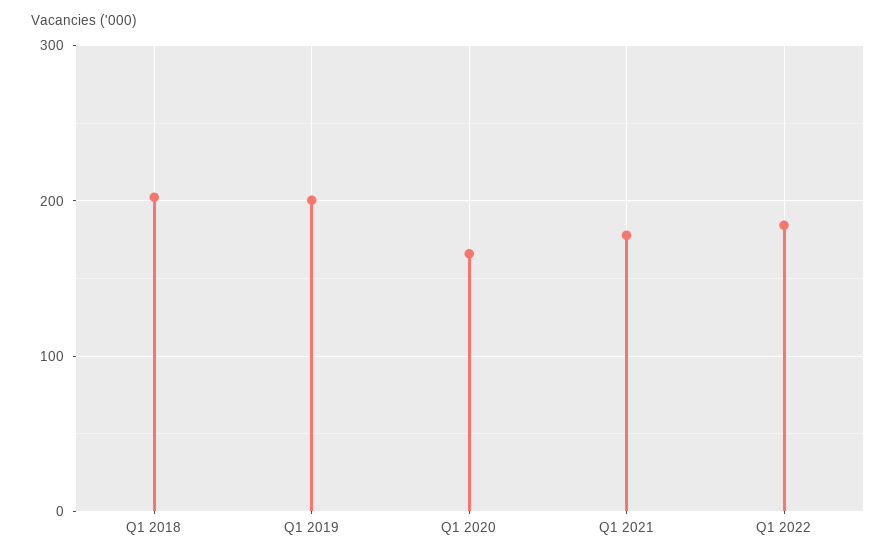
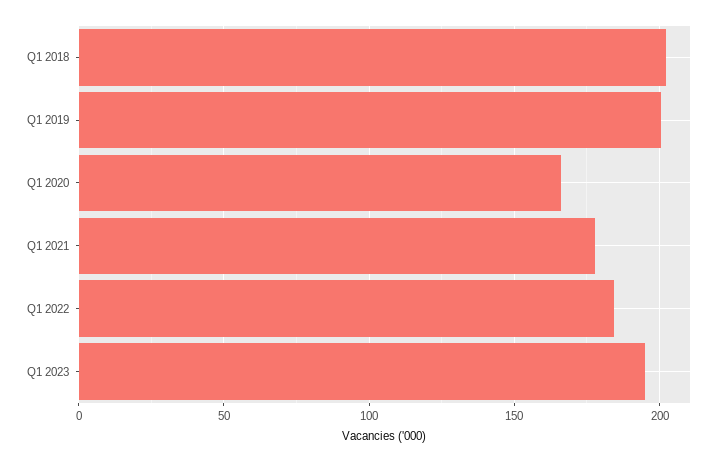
Q1 2023: none -> 195

